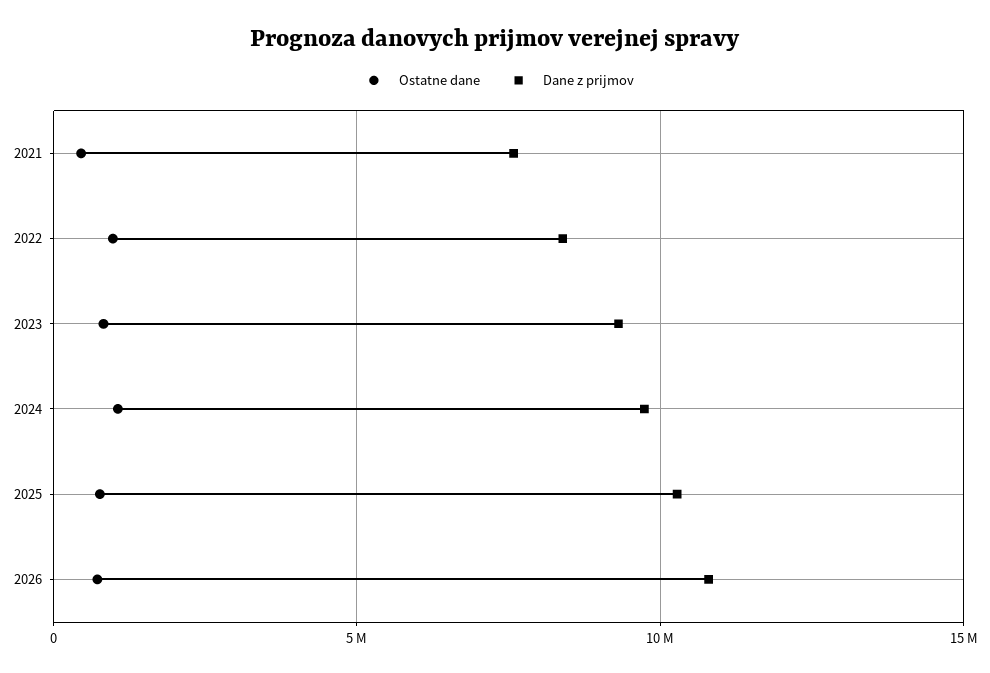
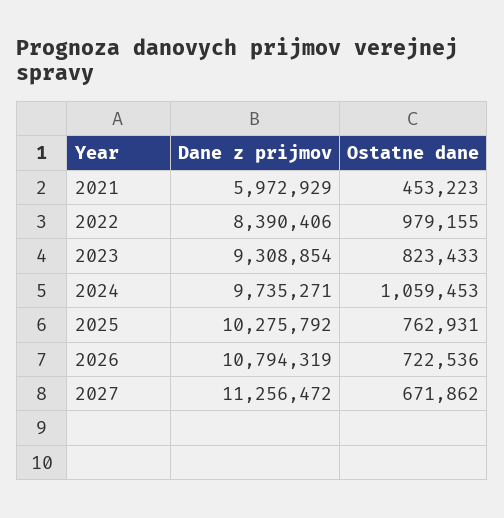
Dane z prijmov, 2021: 7500000 -> 5972929
Dane z prijmov, 2027: none -> 11256472
Ostatne dane, 2027: none -> 671862

